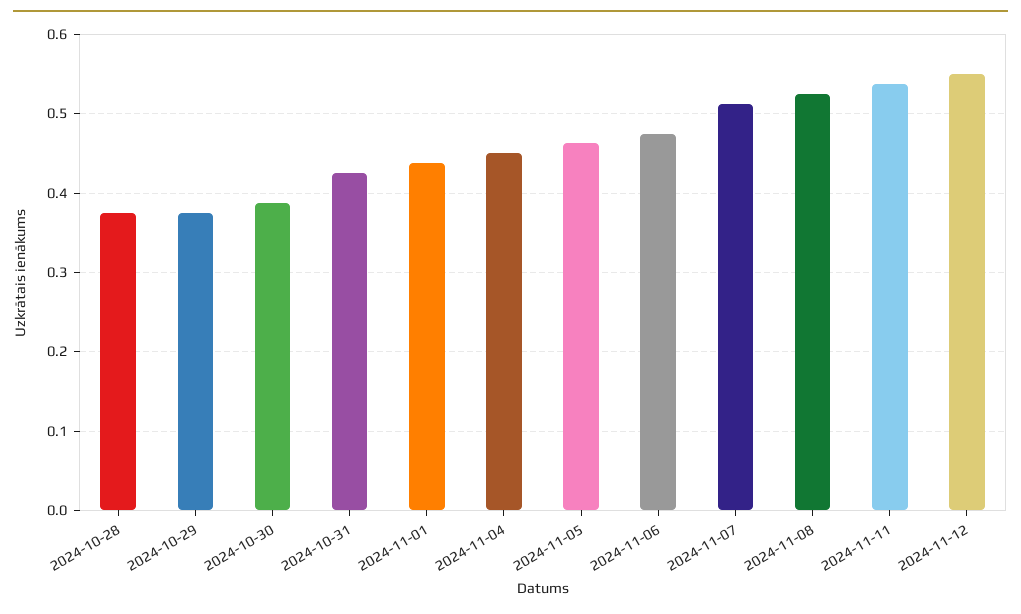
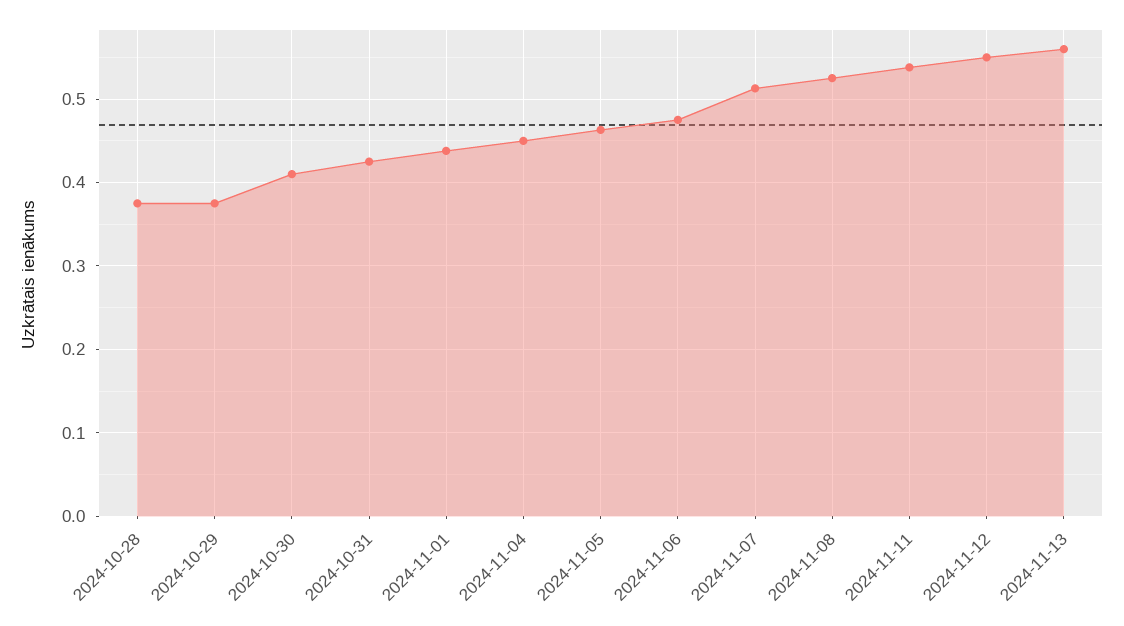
2024-10-30: 0.39 -> 0.41
2024-11-13: none -> 0.56

